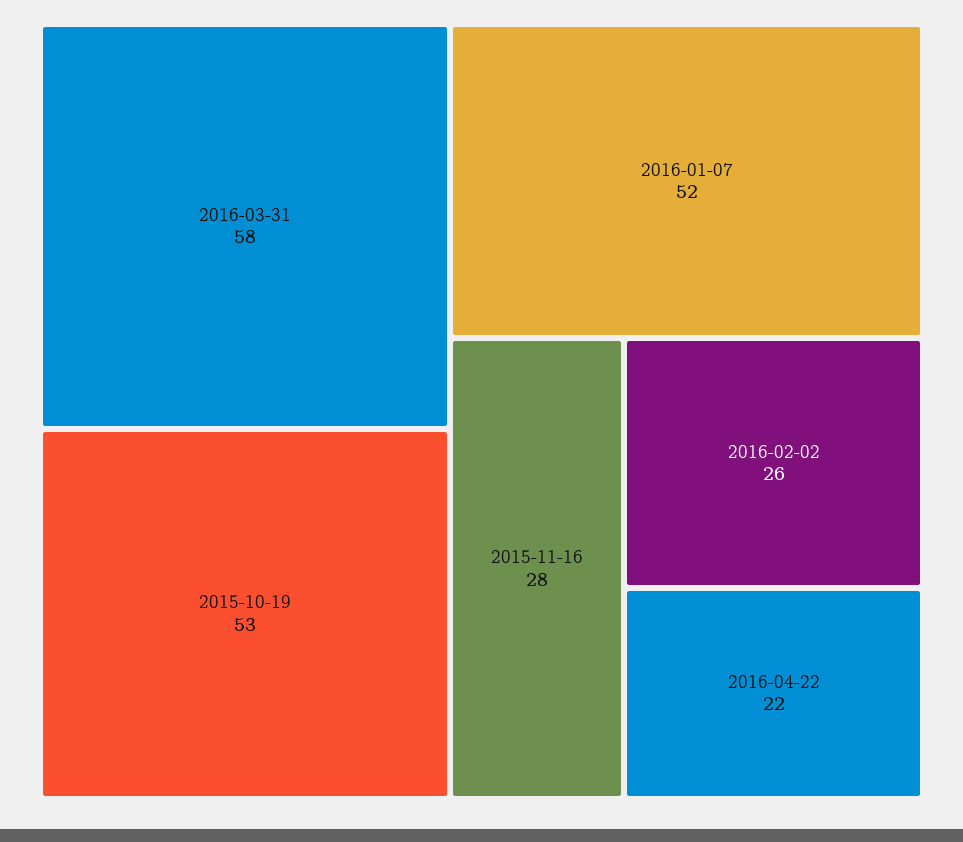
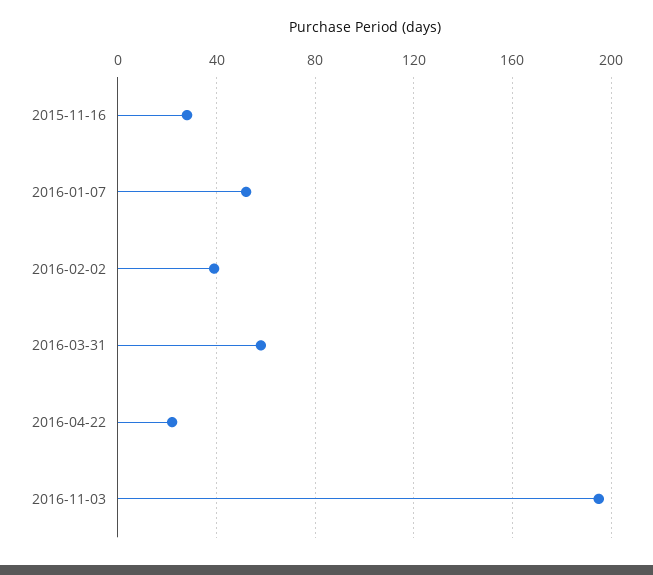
2015-10-19: 53 -> none
2016-02-02: 26 -> 40
2016-11-03: none -> 195

